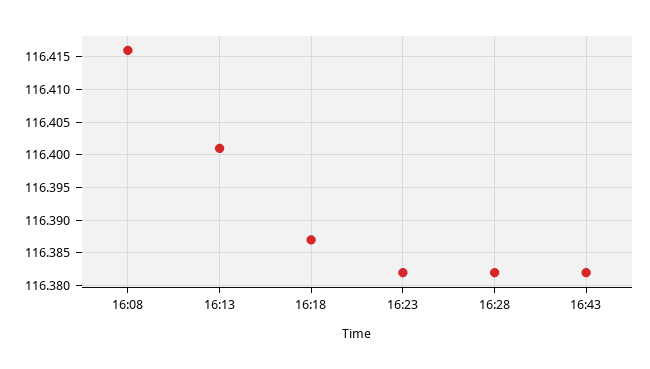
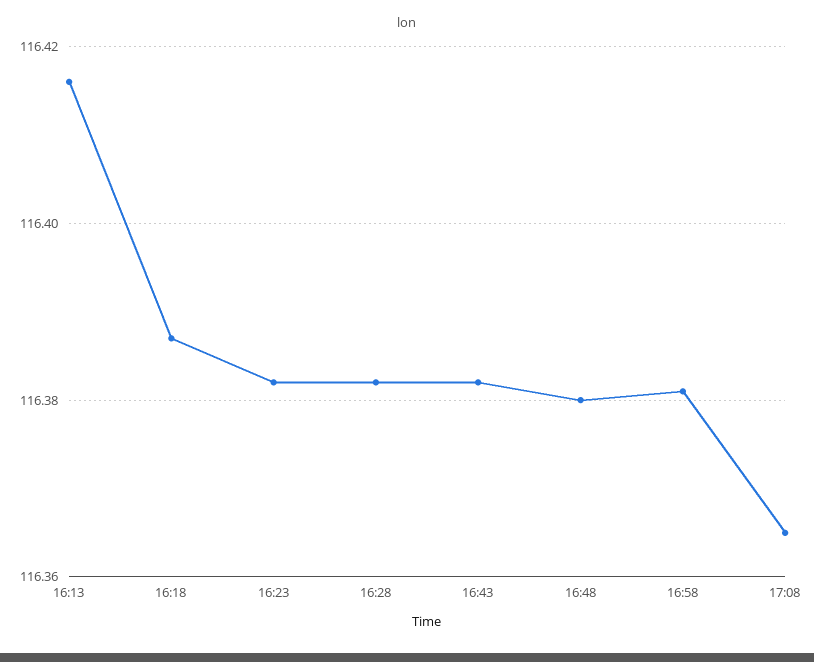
16:08: 116.416 -> none
16:13: 116.401 -> 116.415
16:48: none -> 116.38
16:58: none -> 116.38
17:08: none -> 116.365

